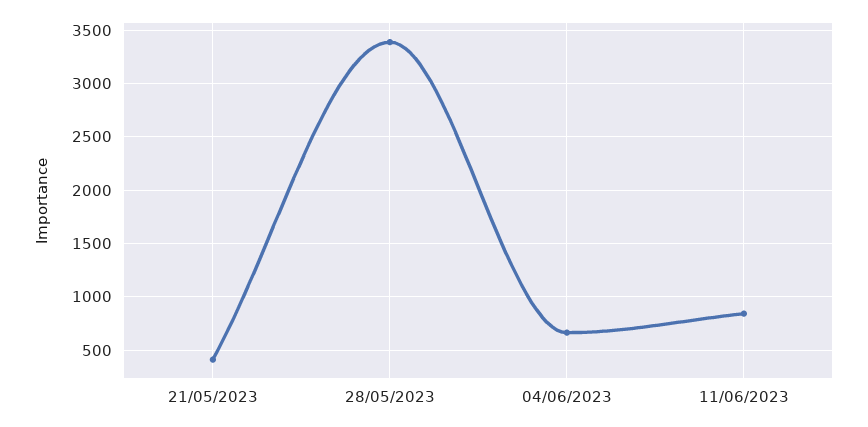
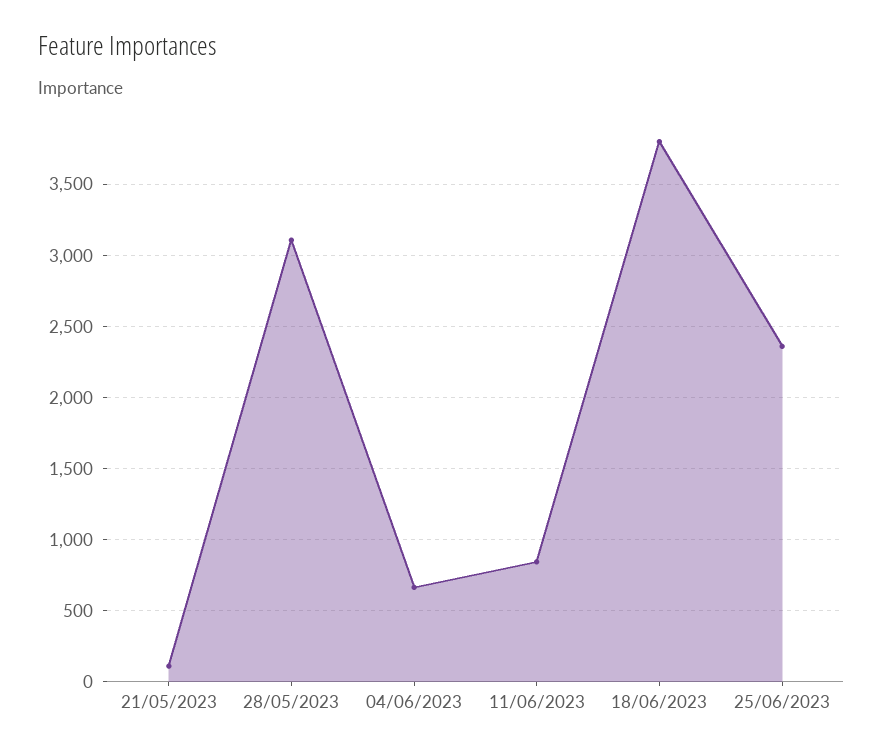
21/05/2023: 400 -> 100
28/05/2023: 3400 -> 3100
18/06/2023: none -> 3800
25/06/2023: none -> 2350

